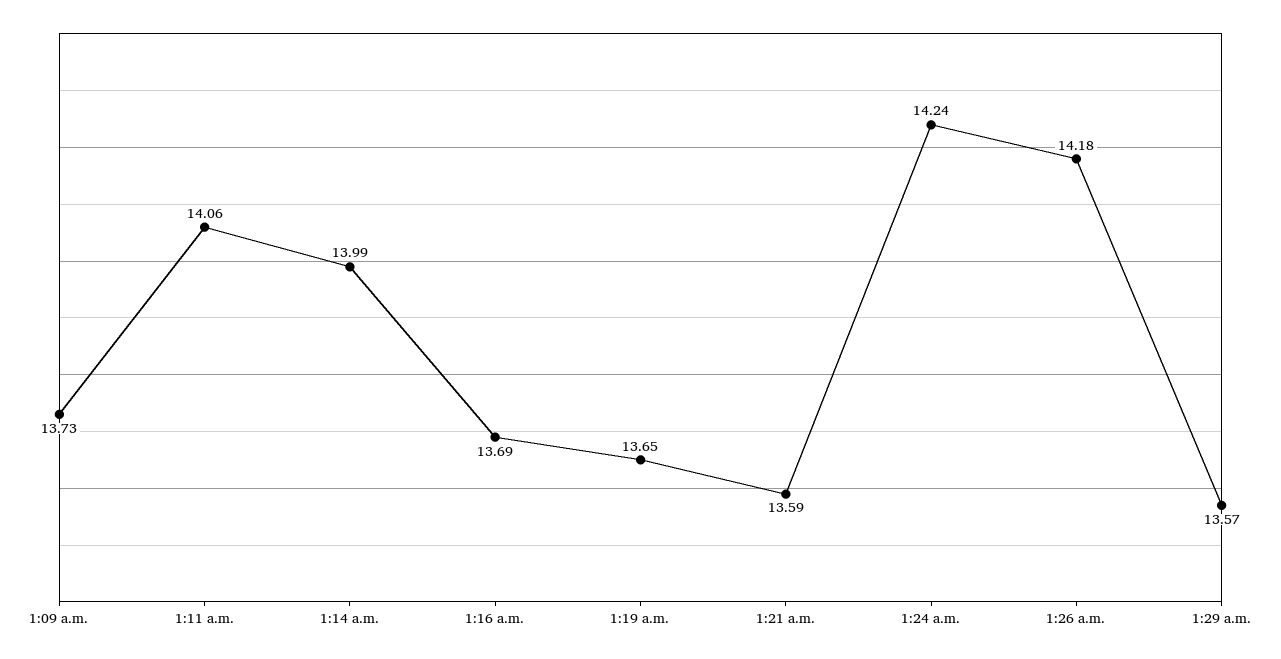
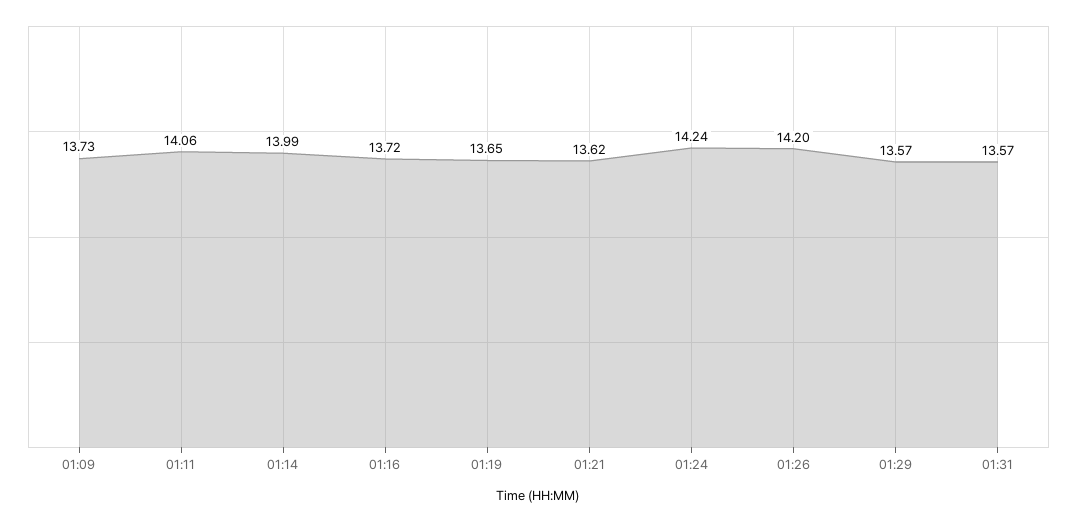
1:16 a.m.: 13.69 -> 13.72
1:21 a.m.: 13.59 -> 13.62
1:26 a.m.: 14.18 -> 14.2
01:31: none -> 13.57

